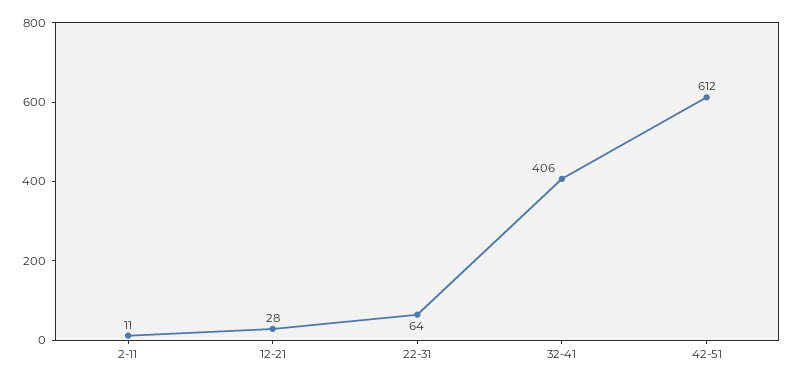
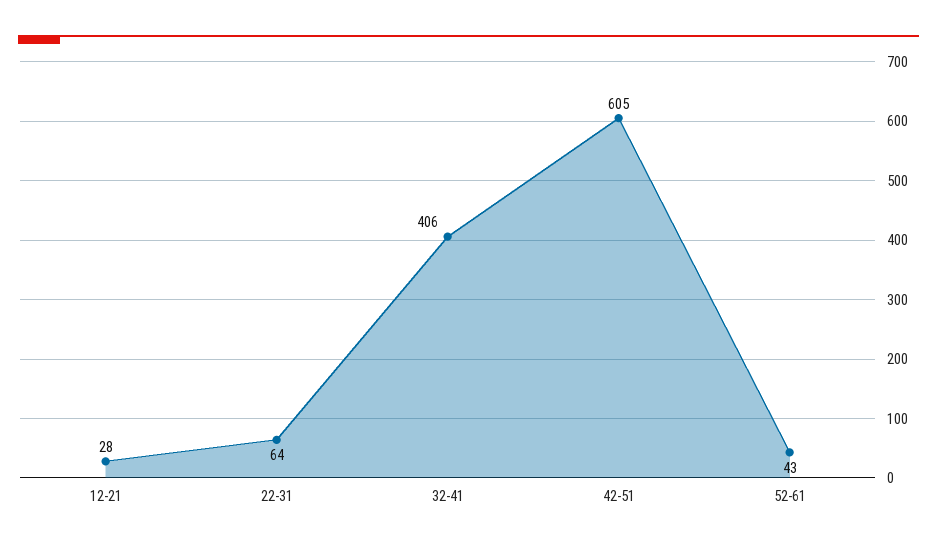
2-11: 11 -> none
42-51: 612 -> 605
52-61: none -> 43

